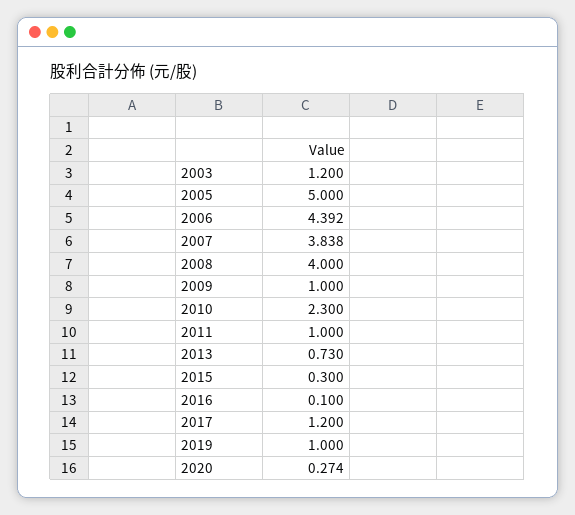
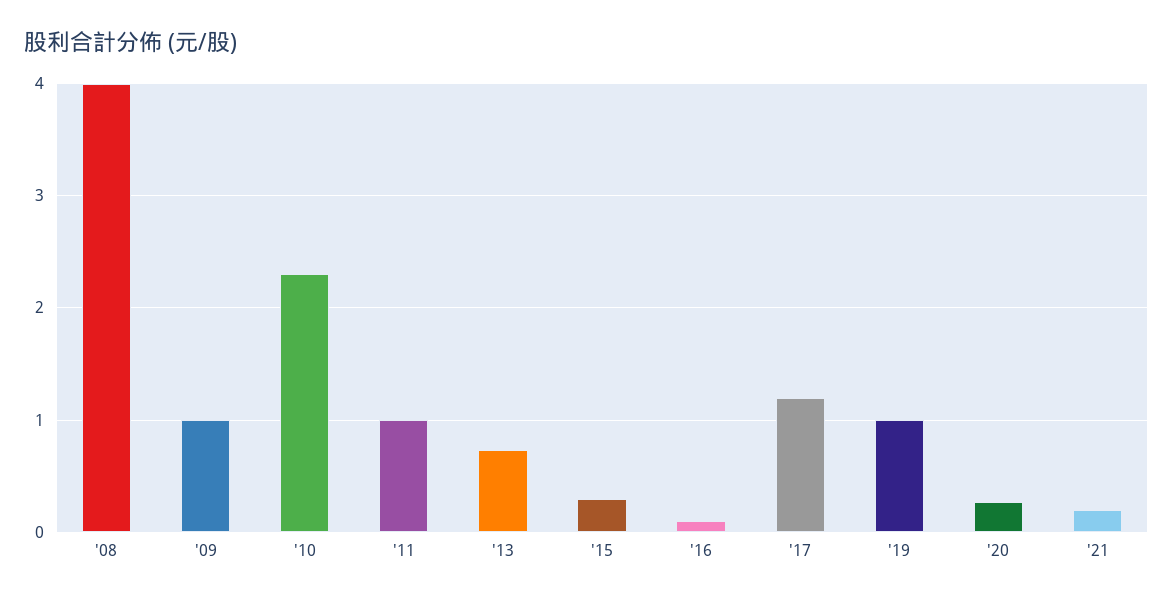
2003: 1.2 -> none
2005: 5 -> none
2006: 4.392 -> none
2007: 3.838 -> none
'21: none -> 0.2

